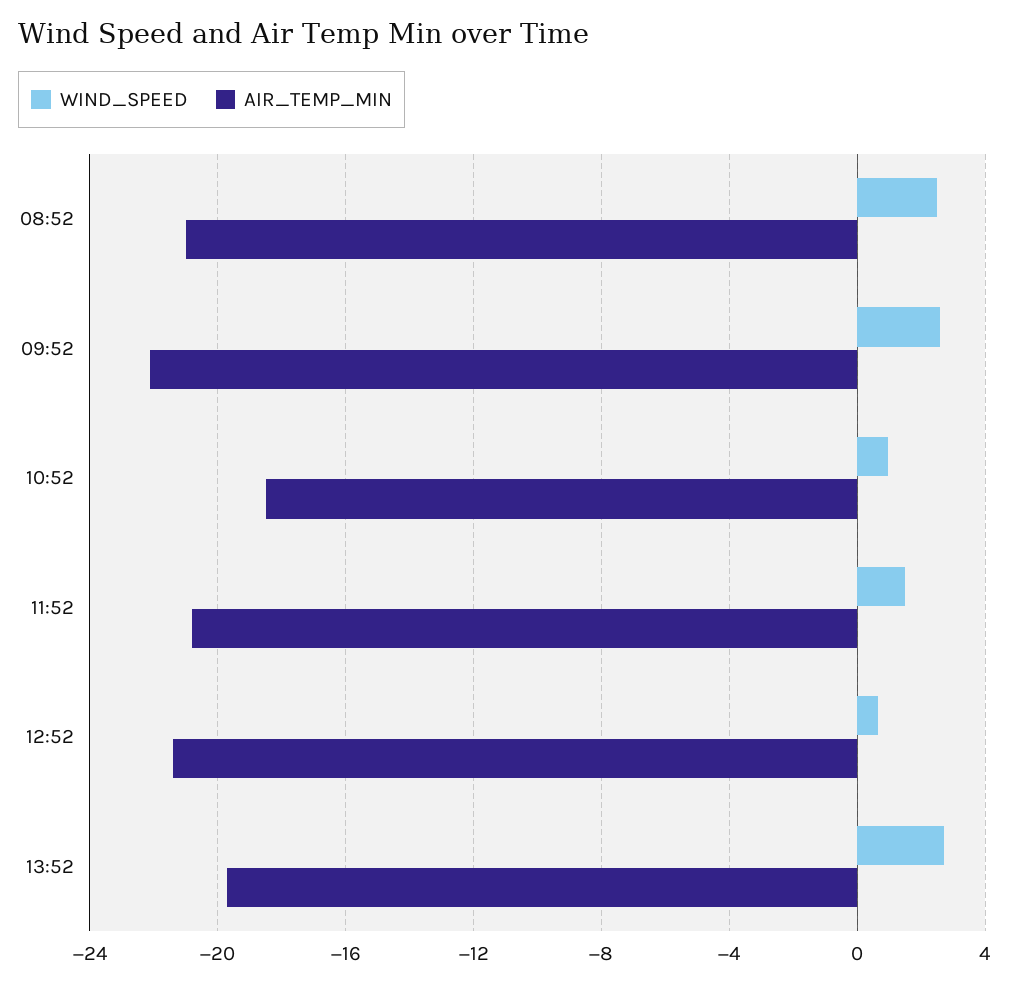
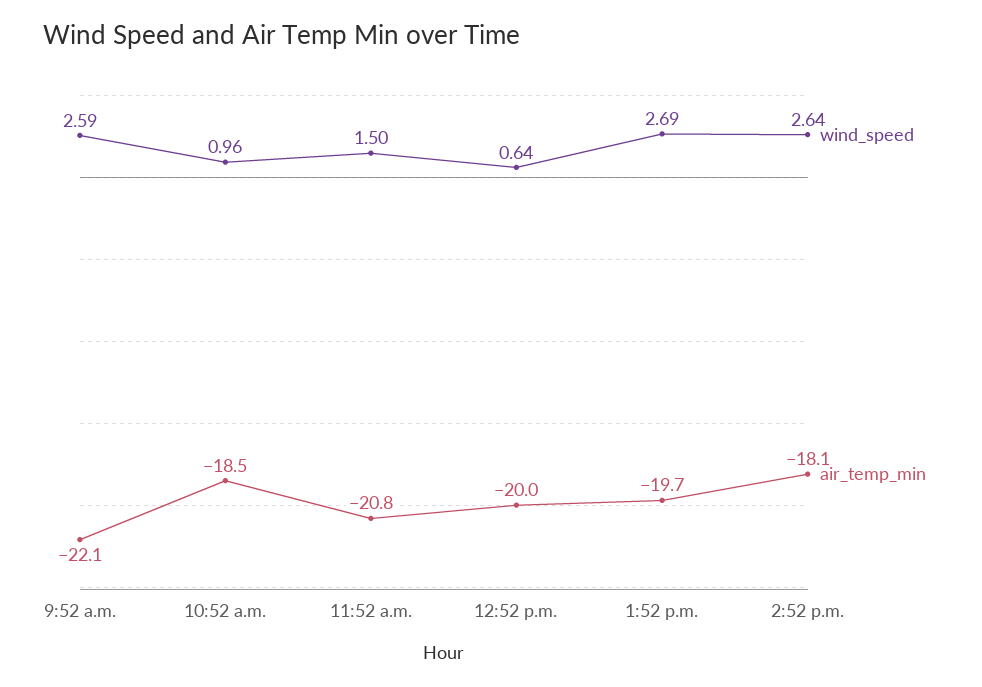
WIND_SPEED, 08:52: 2.5 -> none
AIR_TEMP_MIN, 08:52: -21 -> none
AIR_TEMP_MIN, 12:52: -21.5 -> -20
WIND_SPEED, 2:52 p.m.: none -> 2.64
AIR_TEMP_MIN, 2:52 p.m.: none -> -18.1

